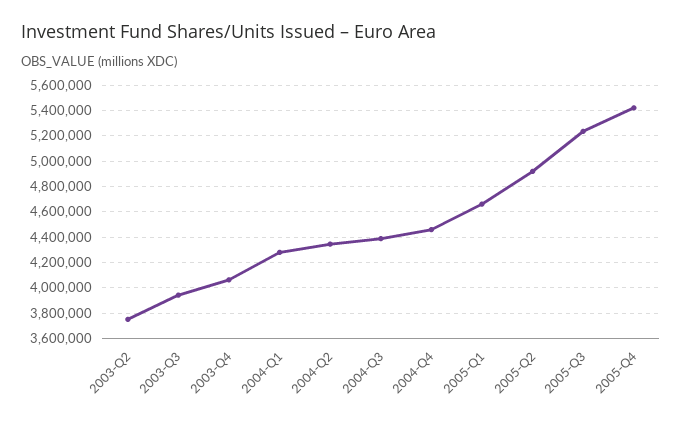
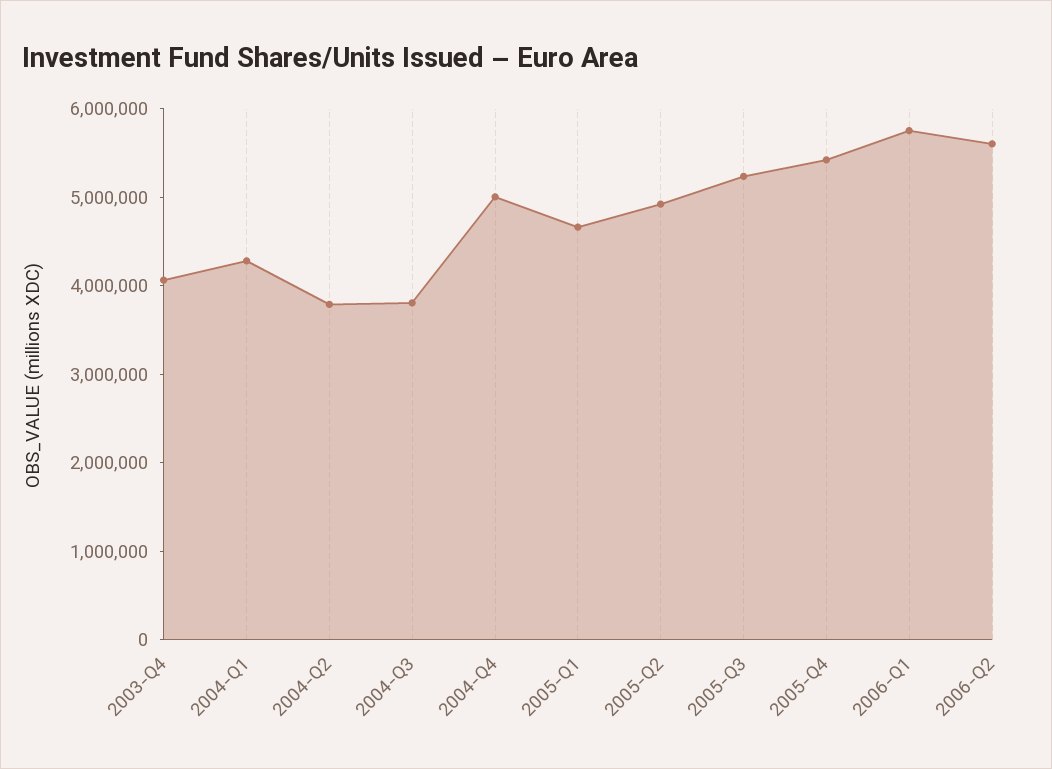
2003-Q2: 3750000 -> none
2003-Q3: 3950000 -> none
2004-Q2: 4350000 -> 3800000
2004-Q3: 4400000 -> 3800000
2004-Q4: 4450000 -> 5000000
2006-Q1: none -> 5800000
2006-Q2: none -> 5600000

